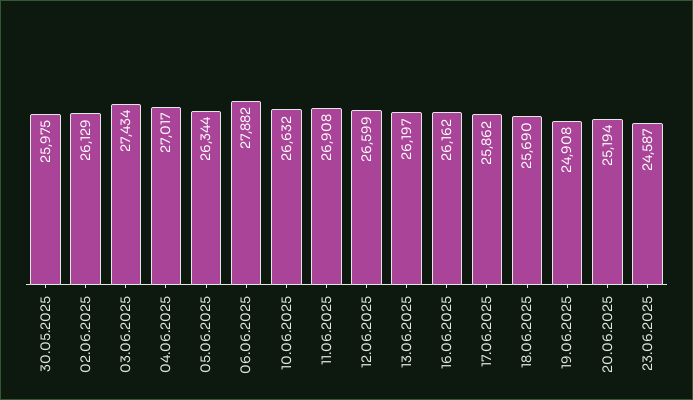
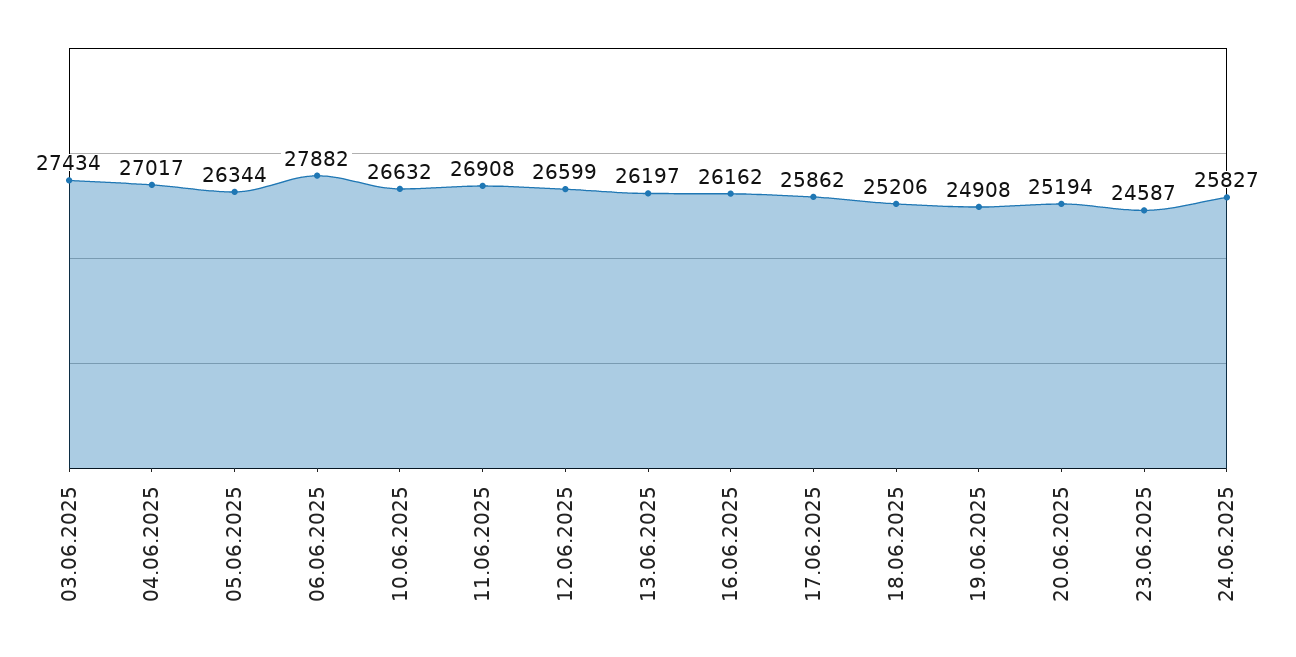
30.05.2025: 25975 -> none
02.06.2025: 26129 -> none
18.06.2025: 25690 -> 25206
24.06.2025: none -> 25827

